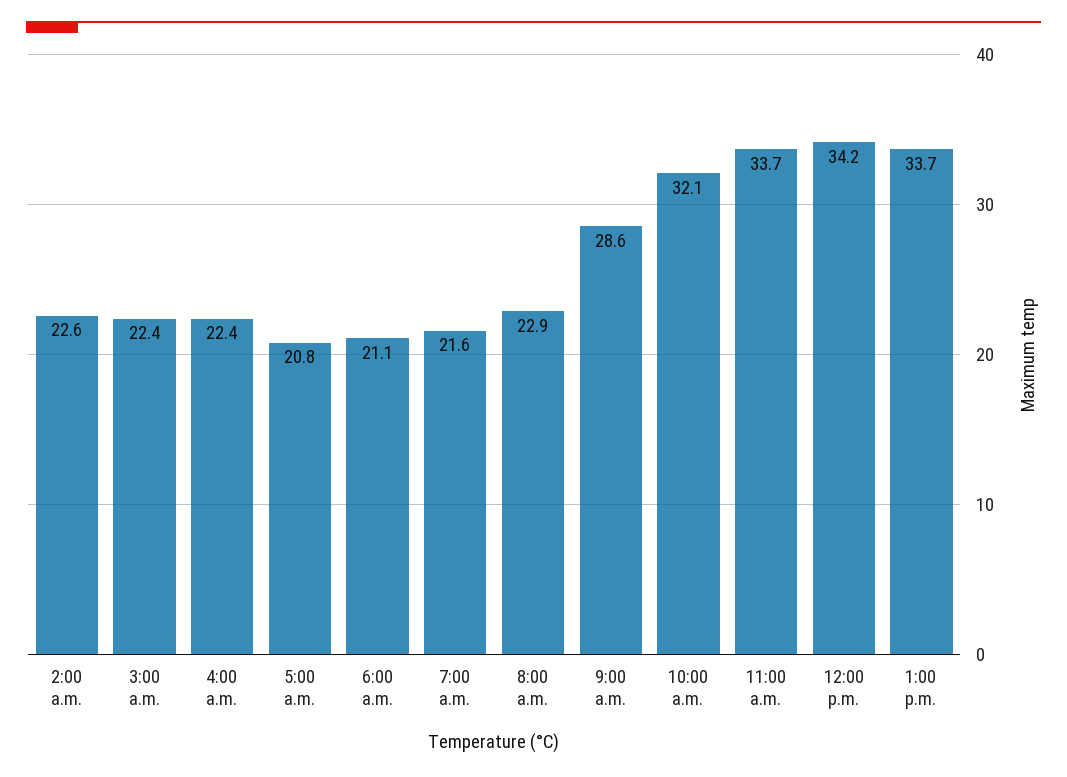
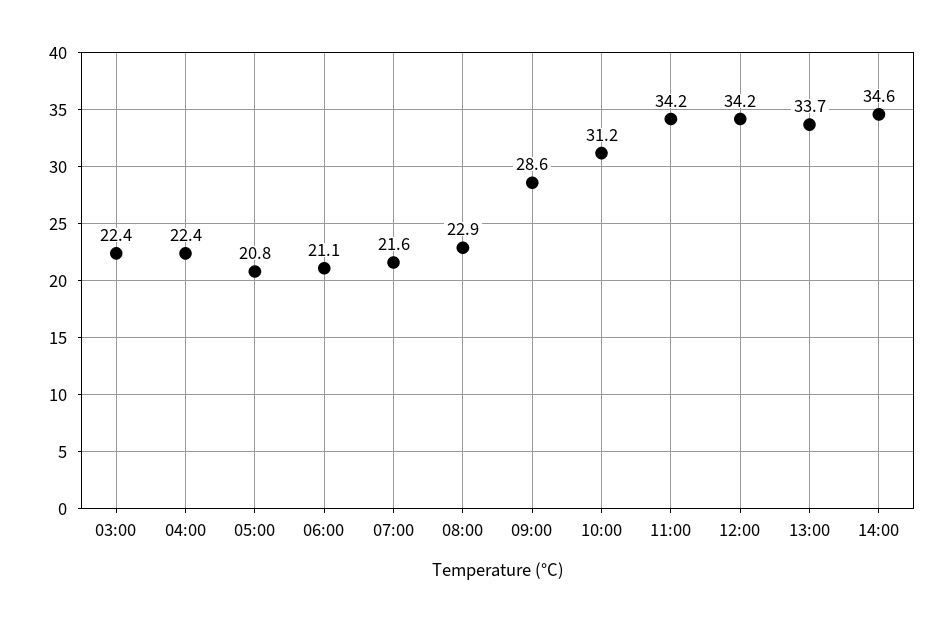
2:00 a.m.: 22.6 -> none
10:00 a.m.: 32.1 -> 31.2
11:00 a.m.: 33.7 -> 34.2
14:00: none -> 34.6

